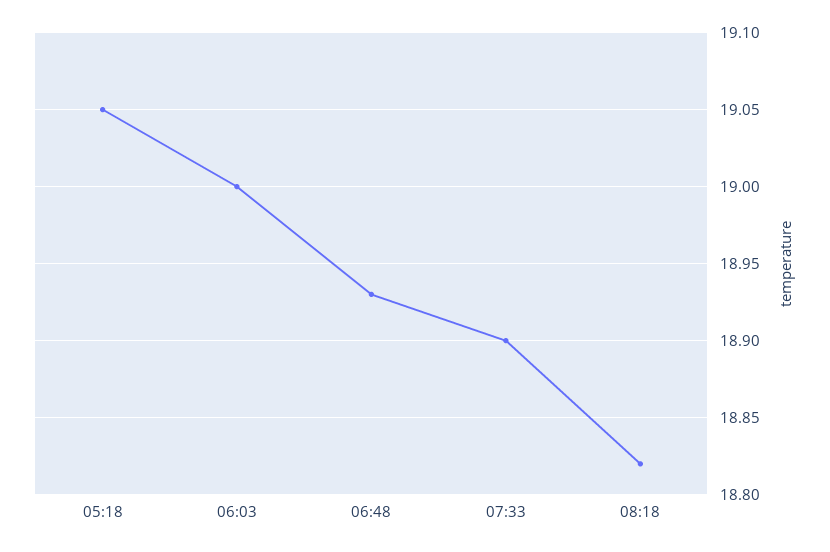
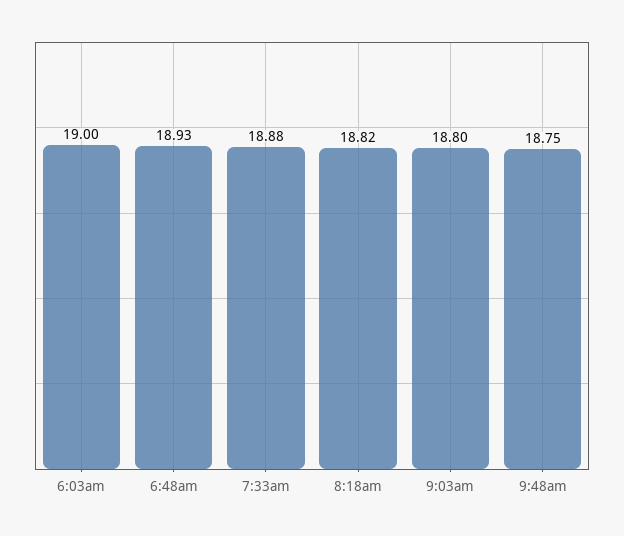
05:18: 19.05 -> none
07:33: 18.9 -> 18.88
9:03am: none -> 18.8
9:48am: none -> 18.75

